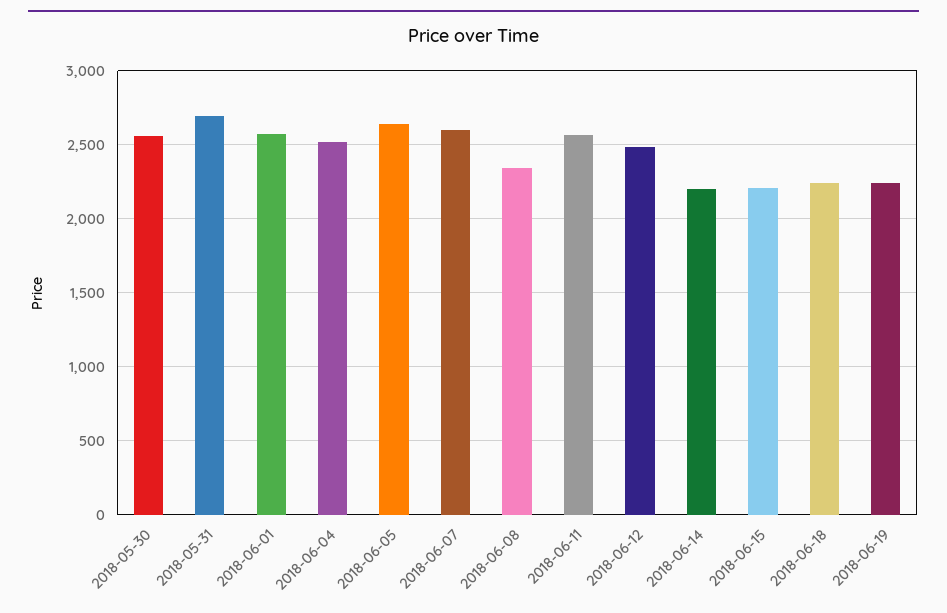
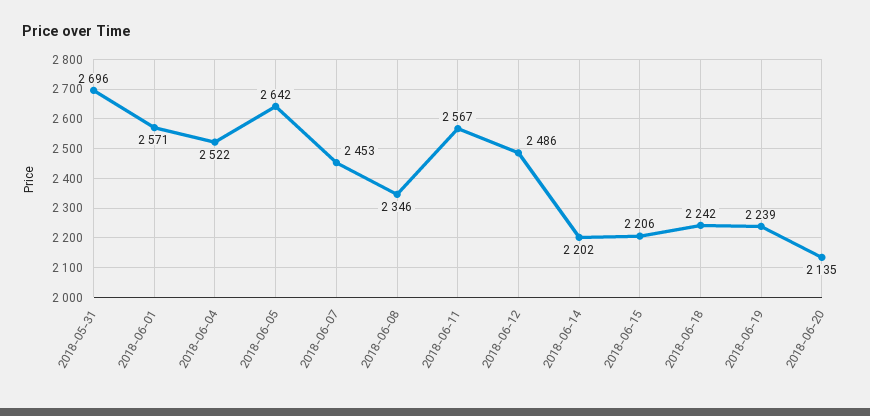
2018-05-30: 2550 -> none
2018-06-07: 2600 -> 2453
2018-06-20: none -> 2135

